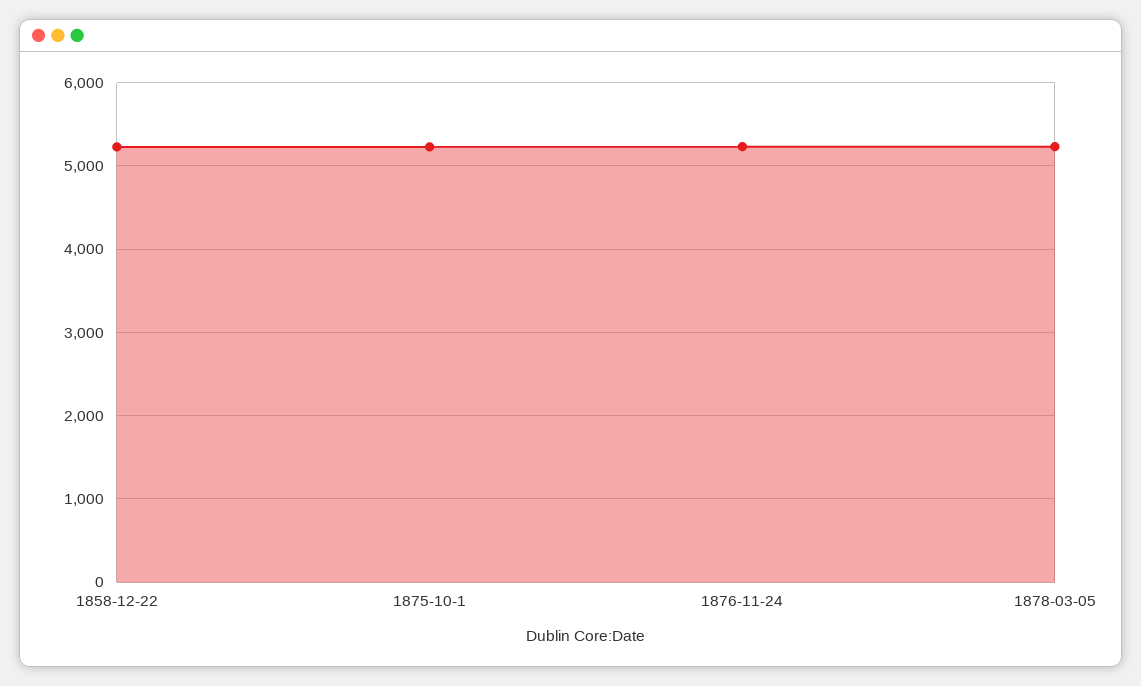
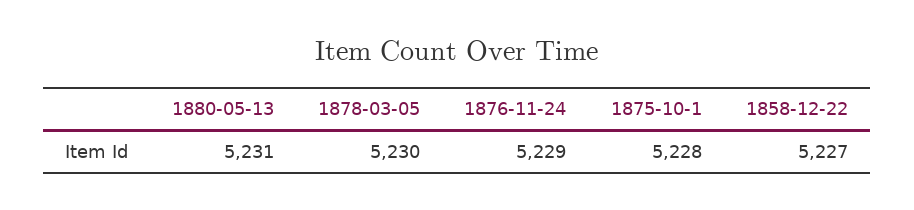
1880-05-13: none -> 5231

